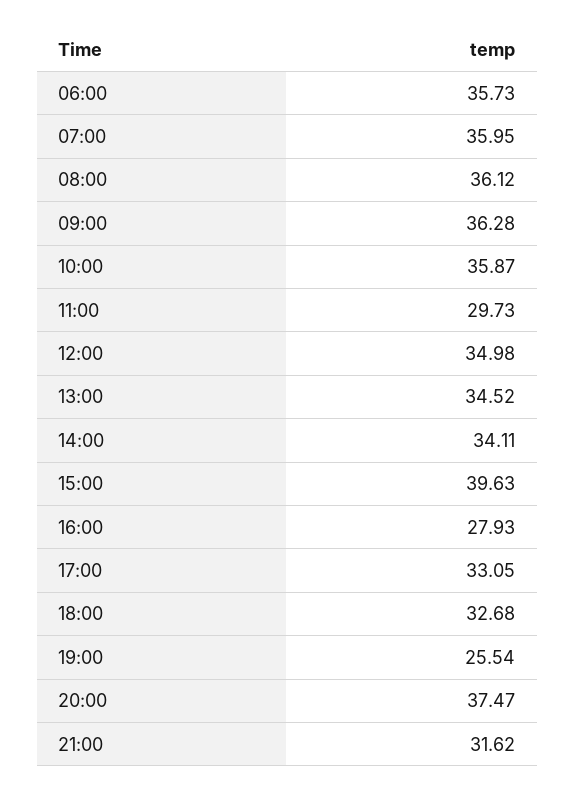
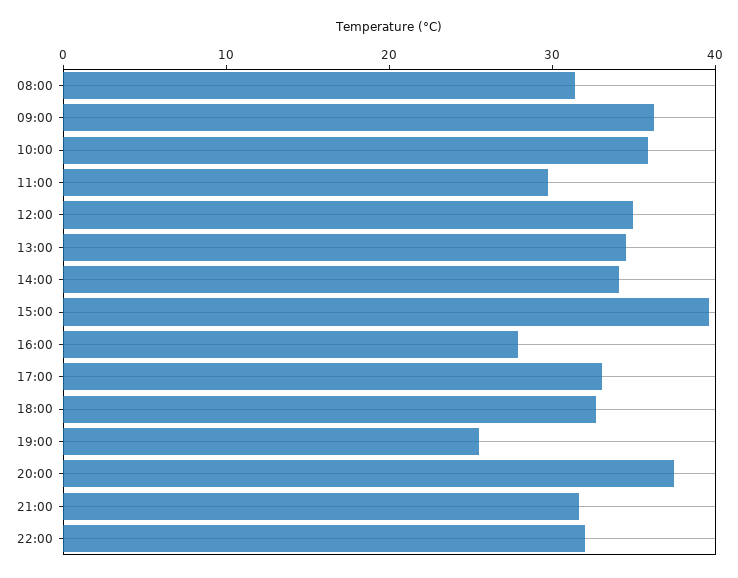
06:00: 35.73 -> none
07:00: 35.95 -> none
08:00: 36.12 -> 32
22:00: none -> 32

